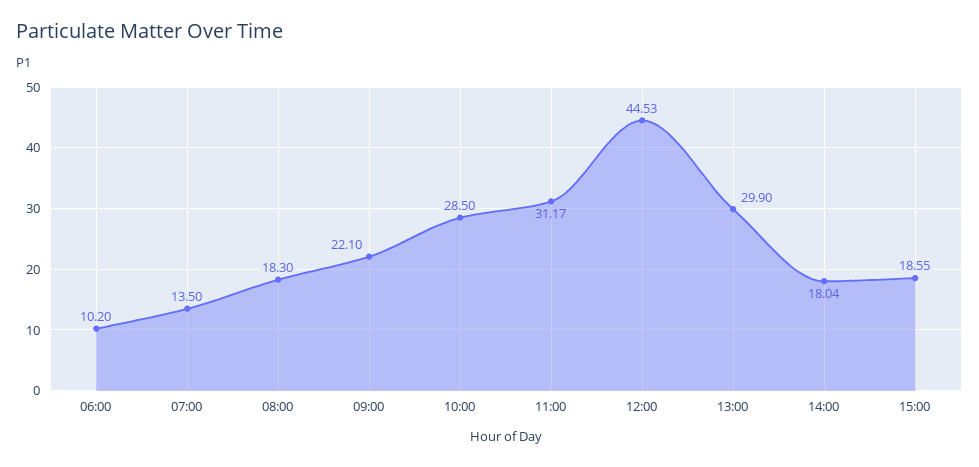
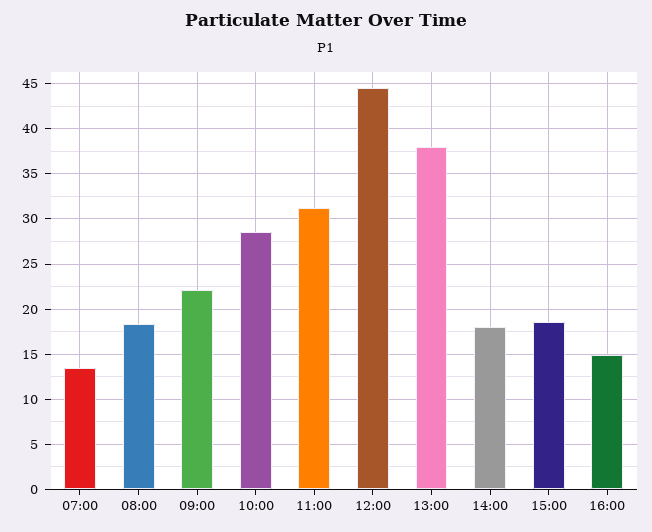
06:00: 10.2 -> none
13:00: 29.9 -> 38
16:00: none -> 15

